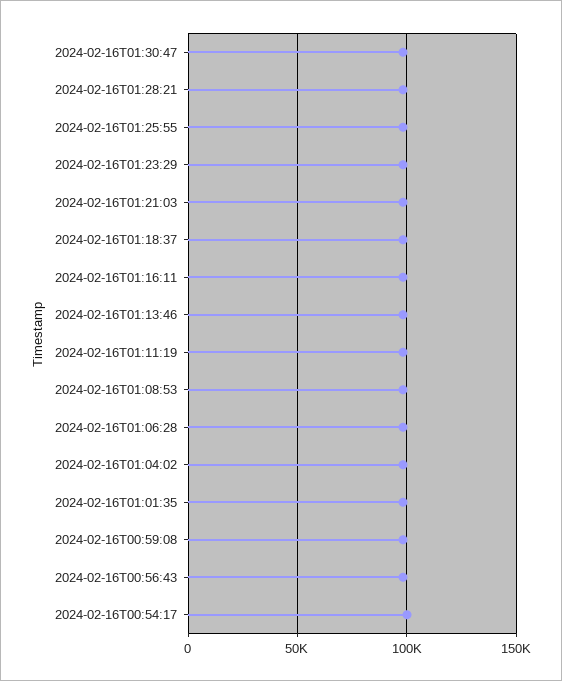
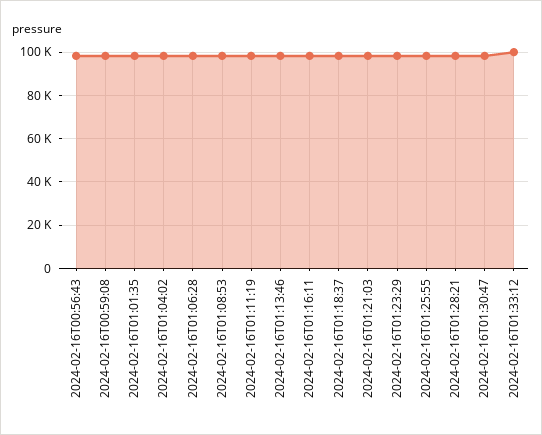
2024-02-16T00:54:17: 100000 -> none
2024-02-16T01:33:12: none -> 100000

